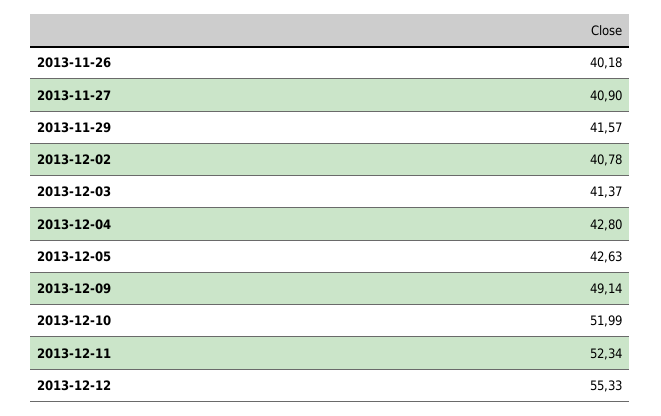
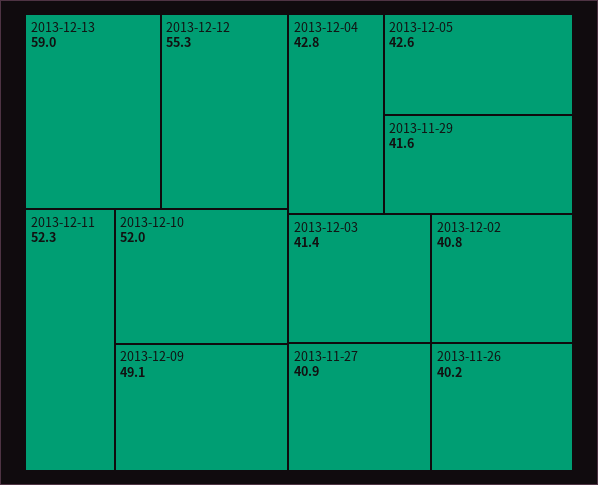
2013-12-13: none -> 59

